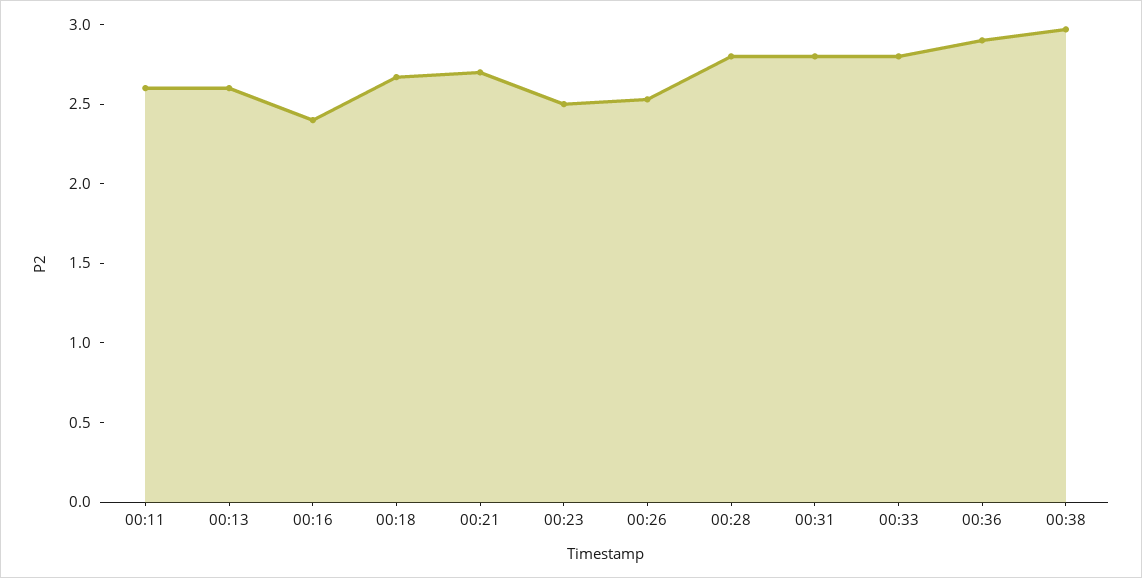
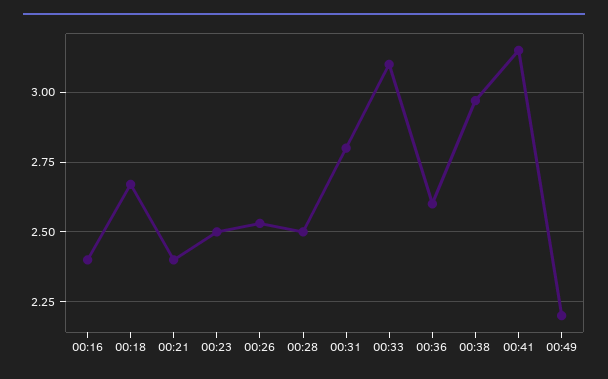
00:11: 2.6 -> none
00:13: 2.6 -> none
00:21: 2.7 -> 2.4
00:28: 2.8 -> 2.5
00:33: 2.8 -> 3.1
00:36: 2.9 -> 2.6
00:41: none -> 3.15
00:49: none -> 2.2

